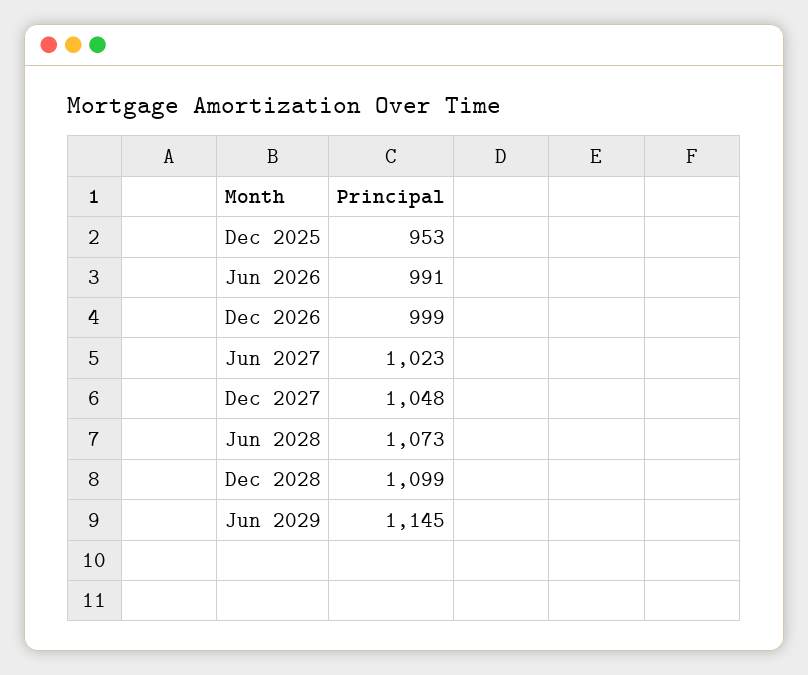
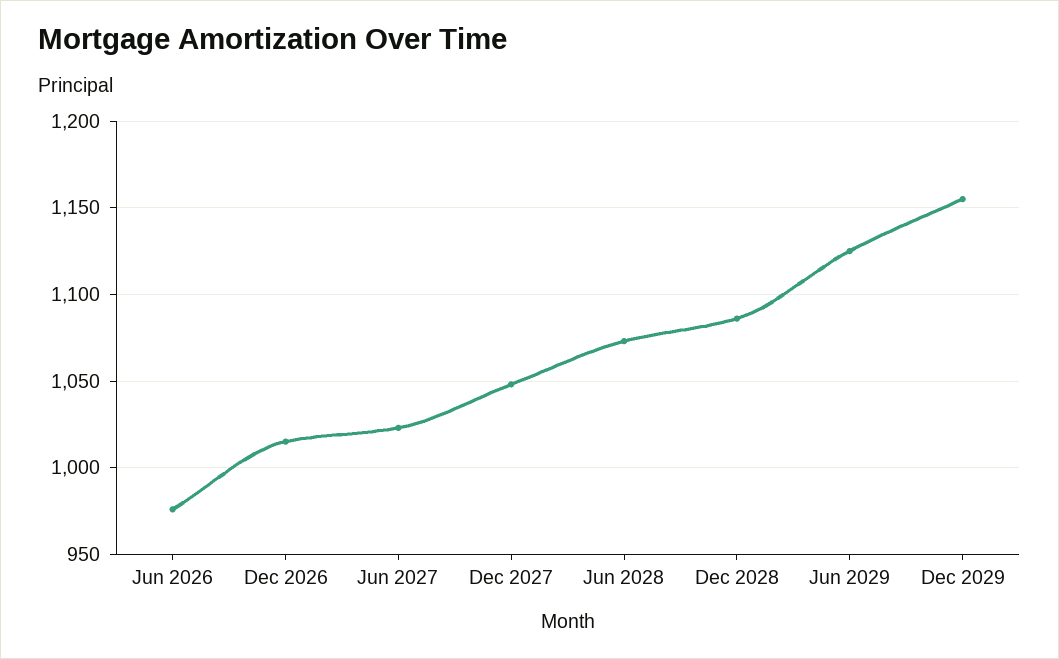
Dec 2025: 953 -> none
Jun 2026: 991 -> 975
Dec 2026: 999 -> 1015
Dec 2028: 1099 -> 1085
Jun 2029: 1145 -> 1125
Dec 2029: none -> 1155

